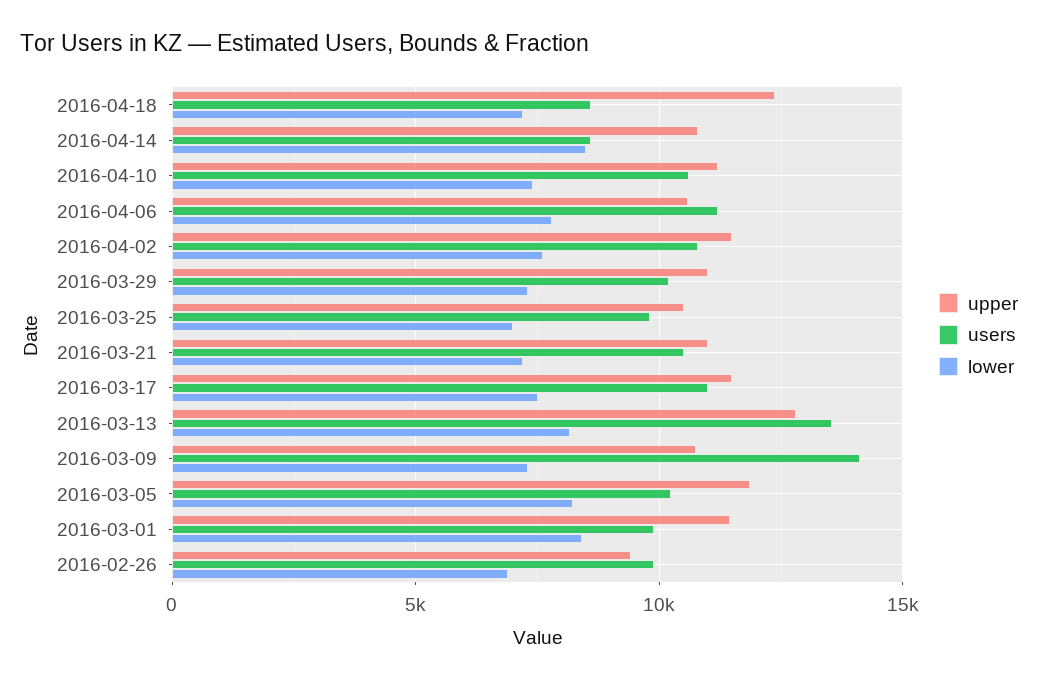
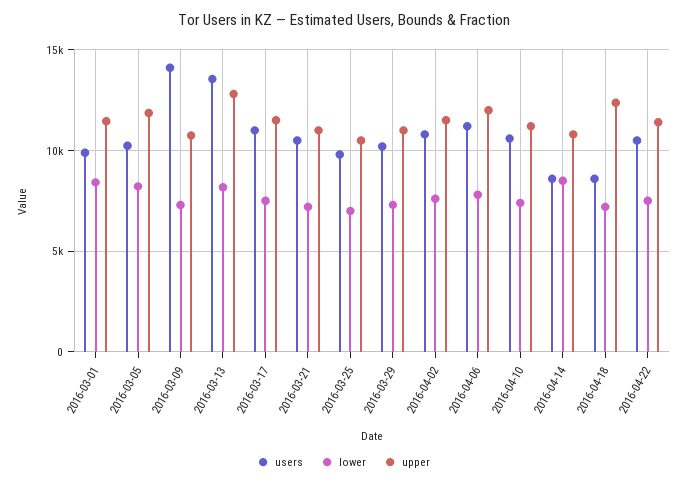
upper, 2016-04-06: 10500 -> 12000
upper, 2016-02-26: 9500 -> none
users, 2016-02-26: 10000 -> none
lower, 2016-02-26: 7000 -> none
users, 2016-04-22: none -> 10500
lower, 2016-04-22: none -> 7500
upper, 2016-04-22: none -> 11500

